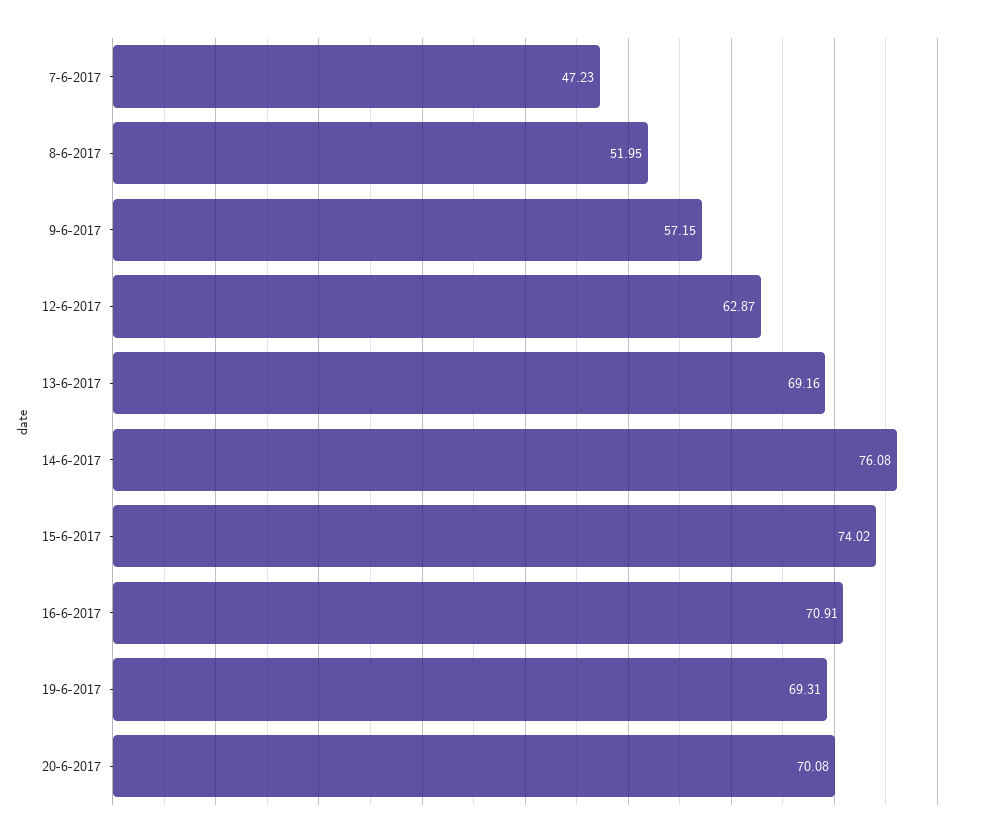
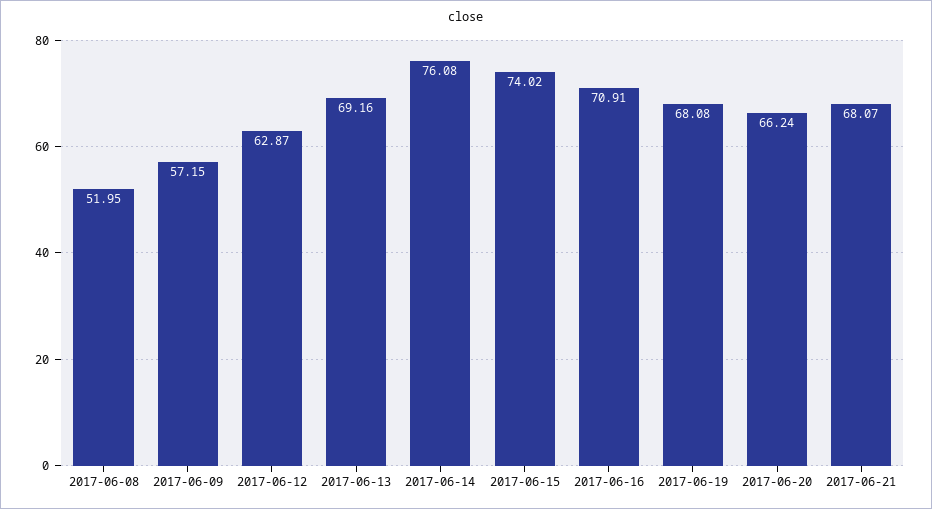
7-6-2017: 47.23 -> none
19-6-2017: 69.31 -> 68.08
20-6-2017: 70.08 -> 66.24
2017-06-21: none -> 68.07

